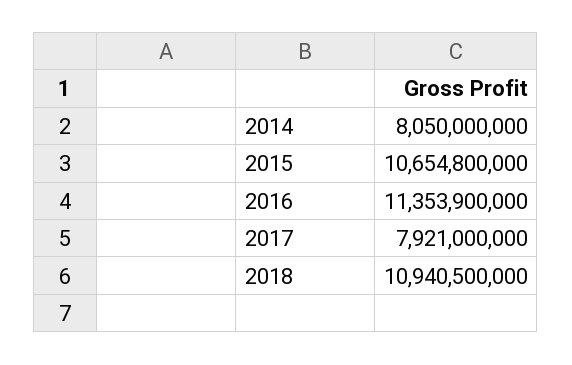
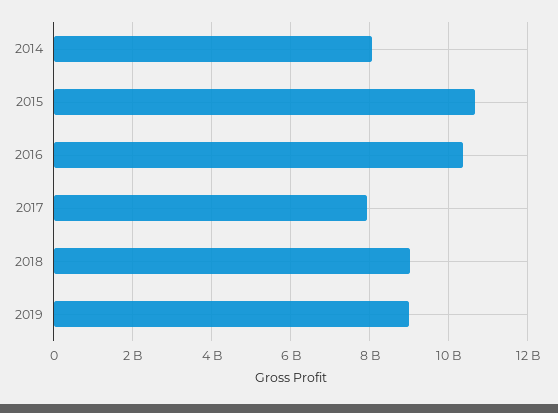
2016: 11353900000 -> 10400000000
2018: 10940500000 -> 9000000000
2019: none -> 9000000000

